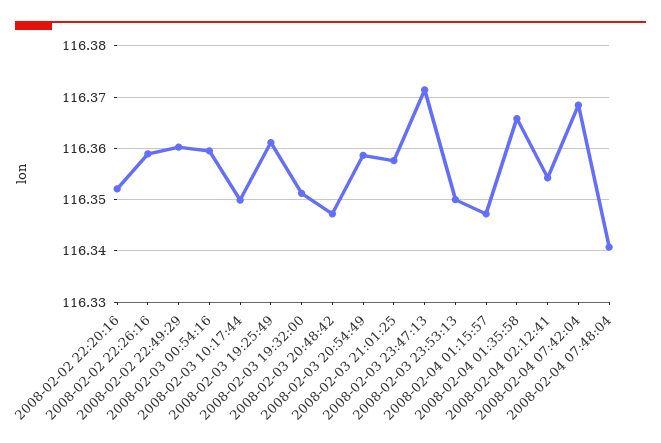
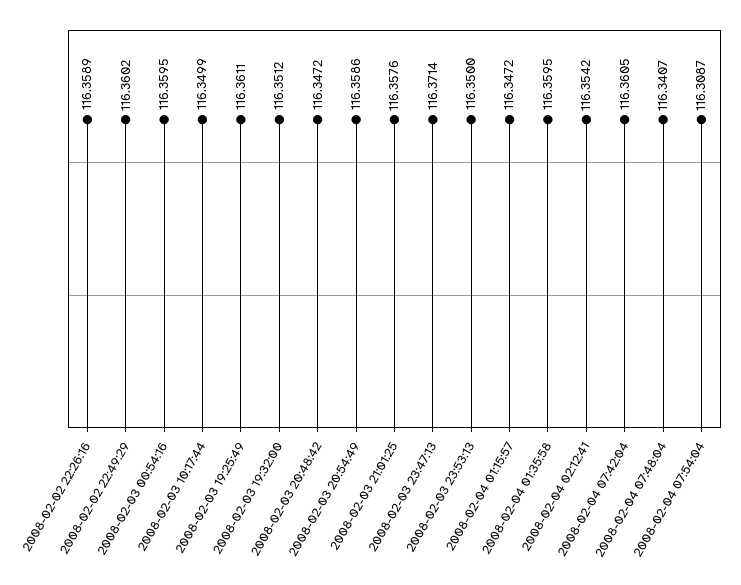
2008-02-02 22:20:16: 116.352 -> none
2008-02-04 01:35:58: 116.366 -> 116.3595
2008-02-04 07:42:04: 116.368 -> 116.3605
2008-02-04 07:54:04: none -> 116.3087

